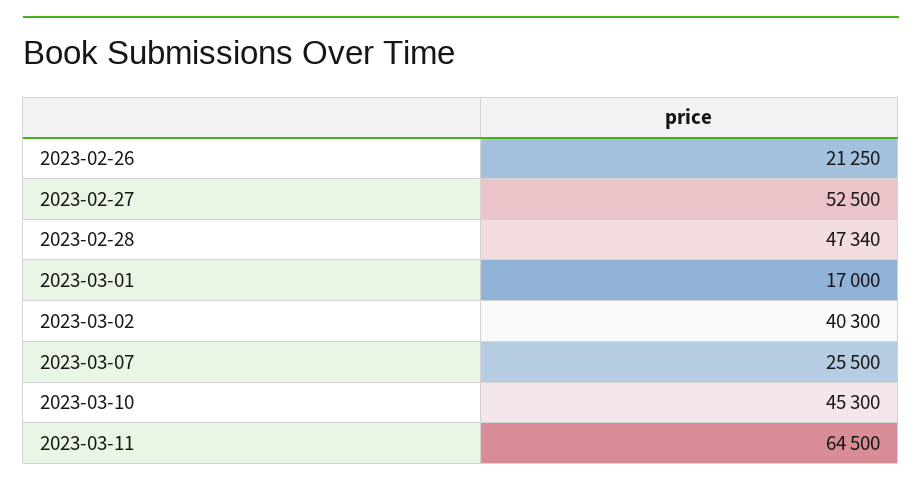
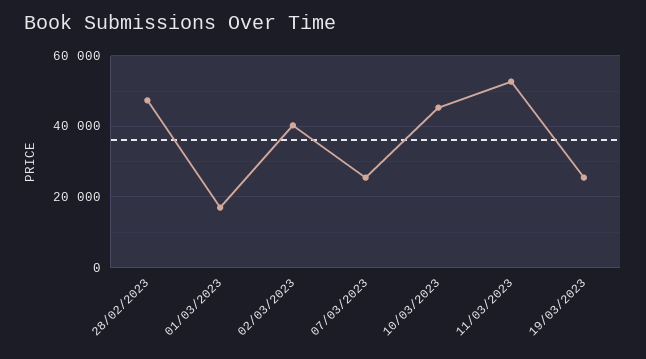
2023-02-26: 21250 -> none
2023-02-27: 52500 -> none
2023-03-11: 64500 -> 52000
19/03/2023: none -> 26000

